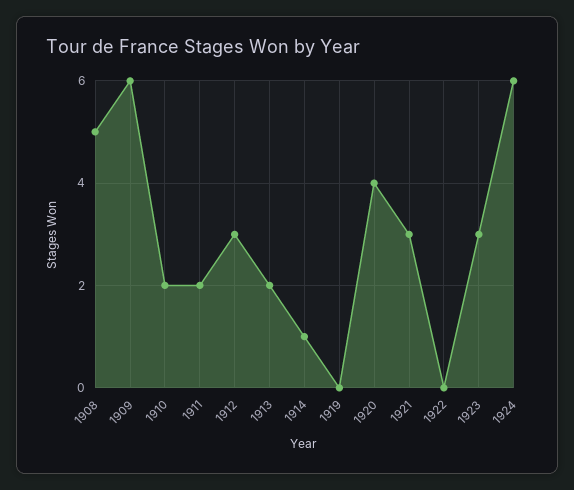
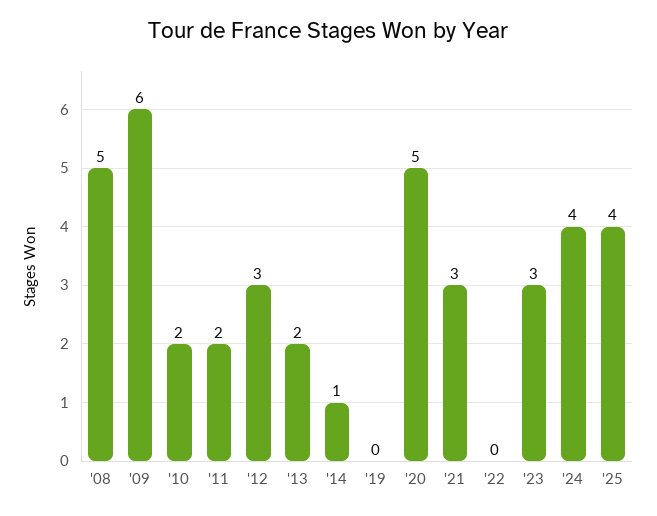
1920: 4 -> 5
1924: 6 -> 4
'25: none -> 4

